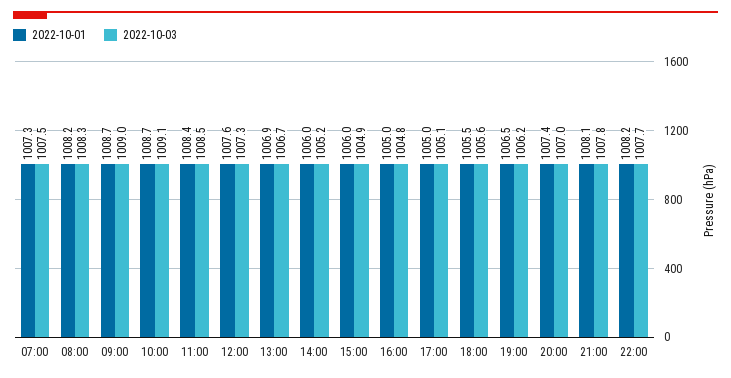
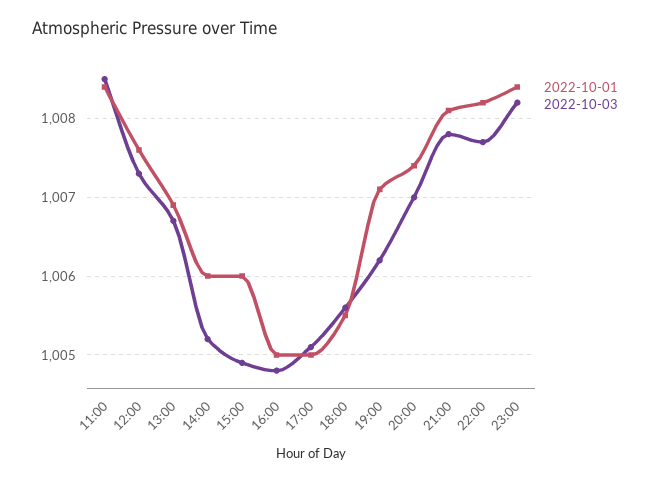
2022-10-01, 07:00: 1007.3 -> none
2022-10-03, 07:00: 1007.5 -> none
2022-10-01, 08:00: 1008.2 -> none
2022-10-03, 08:00: 1008.3 -> none
2022-10-01, 09:00: 1008.7 -> none
2022-10-03, 09:00: 1009 -> none
2022-10-01, 10:00: 1008.7 -> none
2022-10-03, 10:00: 1009.1 -> none
2022-10-01, 19:00: 1006.5 -> 1007.1
2022-10-01, 23:00: none -> 1008.4
2022-10-03, 23:00: none -> 1008.2

